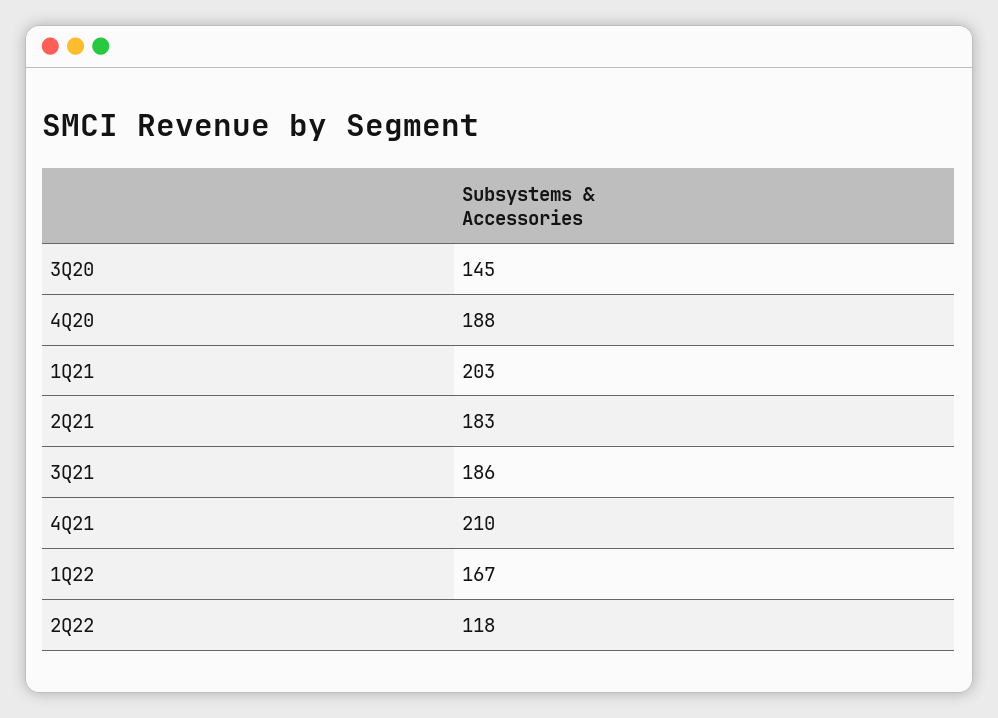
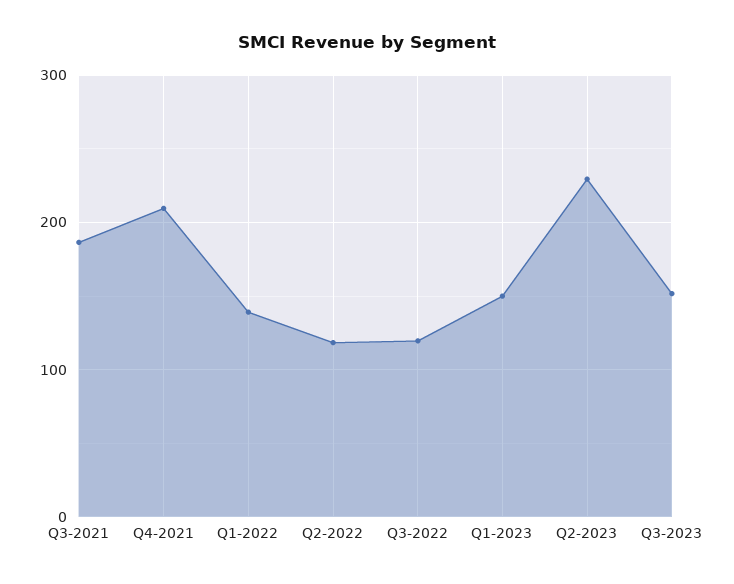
3Q20: 145 -> none
4Q20: 188 -> none
1Q21: 203 -> none
2Q21: 183 -> none
1Q22: 167 -> 140
Q3-2022: none -> 120
Q1-2023: none -> 150
Q2-2023: none -> 230
Q3-2023: none -> 150

